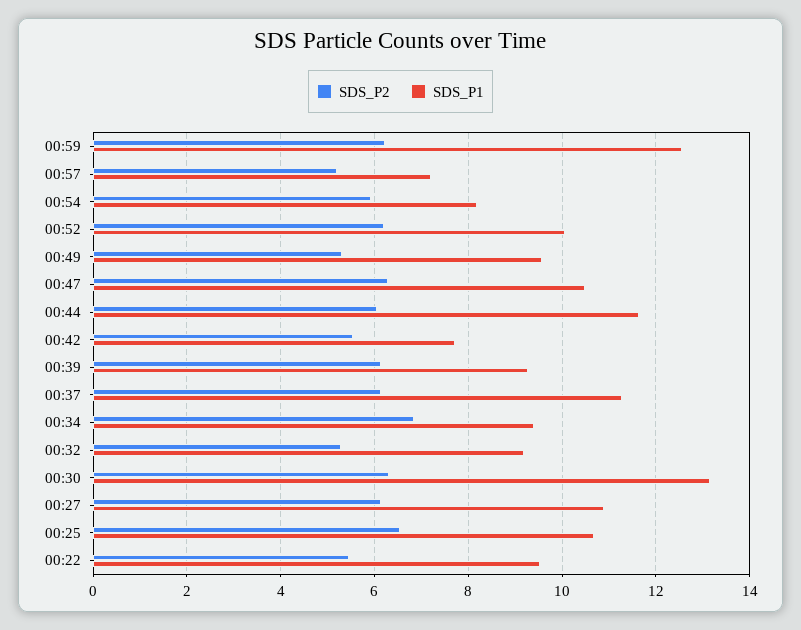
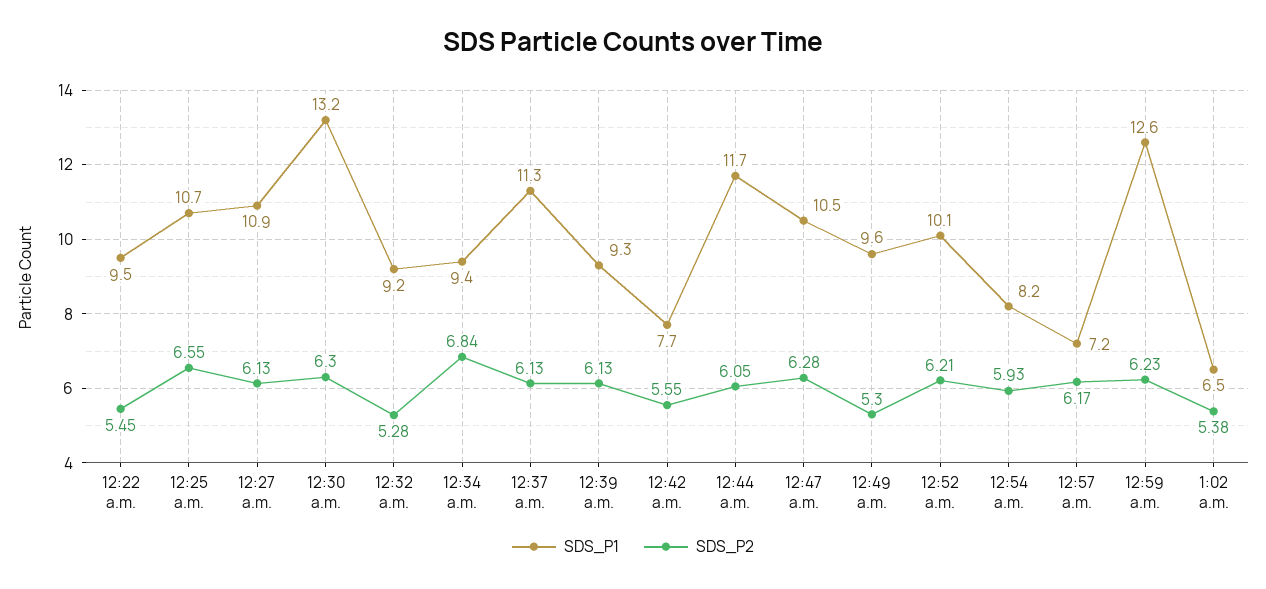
SDS_P2, 00:57: 5.2 -> 6.17
SDS_P1, 1:02 a.m.: none -> 6.5
SDS_P2, 1:02 a.m.: none -> 5.38

